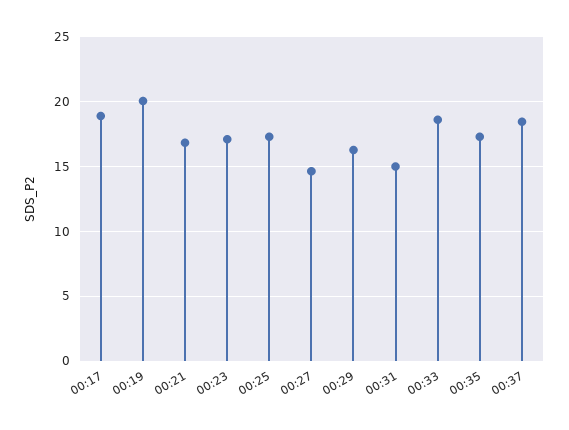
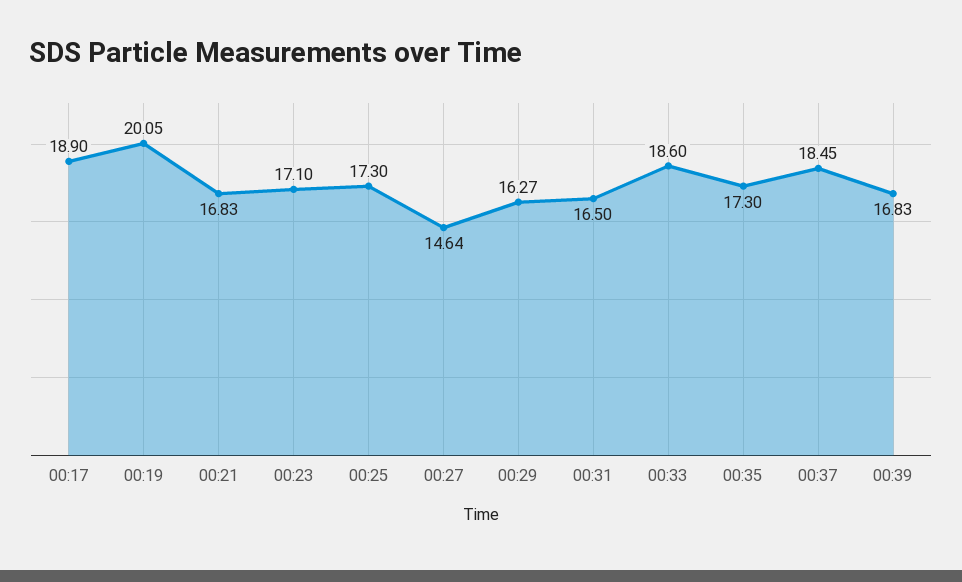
00:31: 15 -> 16.5
00:39: none -> 16.83

